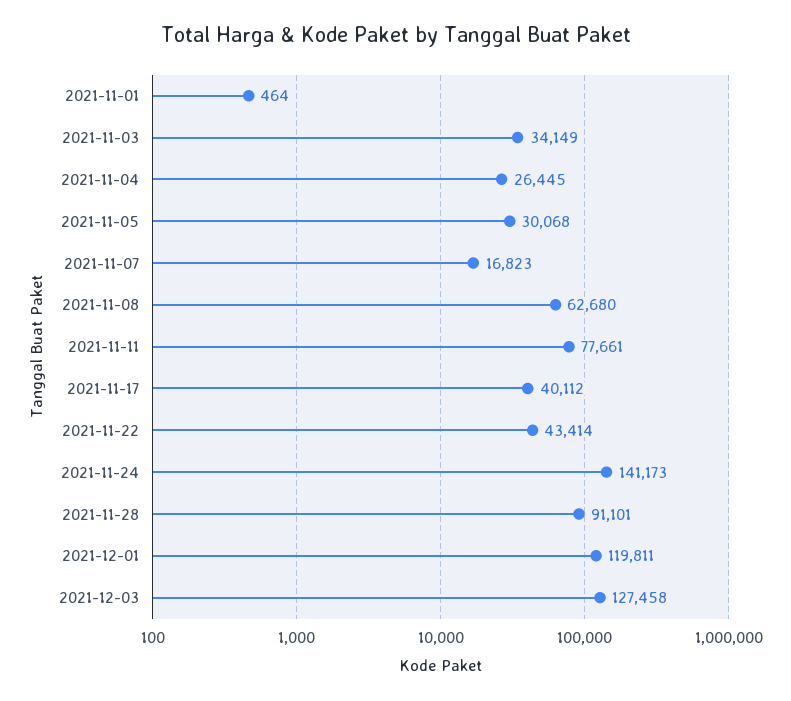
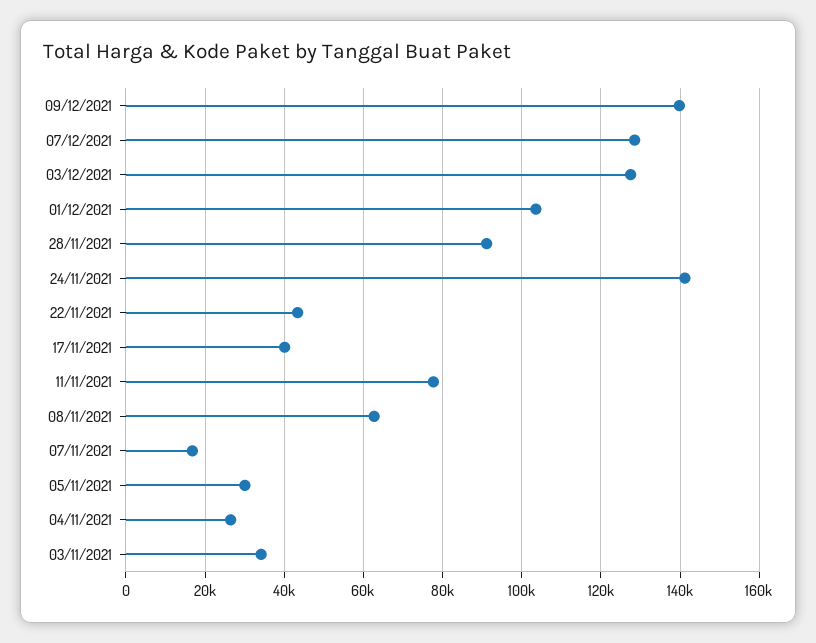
2021-11-01: 464 -> none
2021-12-01: 119811 -> 104000
09/12/2021: none -> 140000
07/12/2021: none -> 128000

